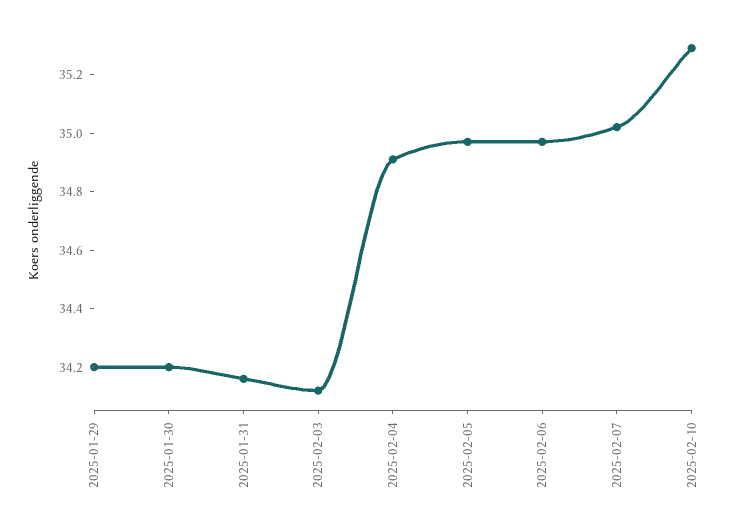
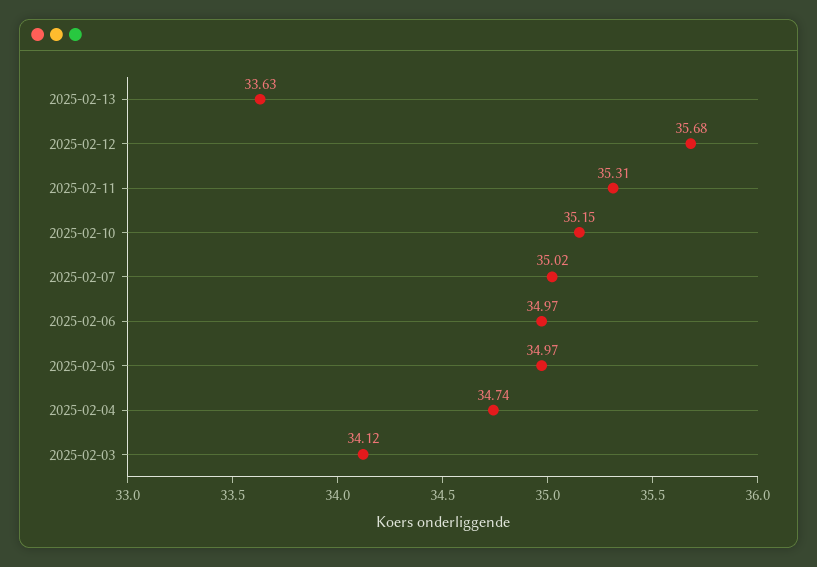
2025-01-29: 34.2 -> none
2025-01-30: 34.2 -> none
2025-01-31: 34.15 -> none
2025-02-04: 34.9 -> 34.74
2025-02-10: 35.3 -> 35.15
2025-02-13: none -> 33.63
2025-02-12: none -> 35.68
2025-02-11: none -> 35.31

